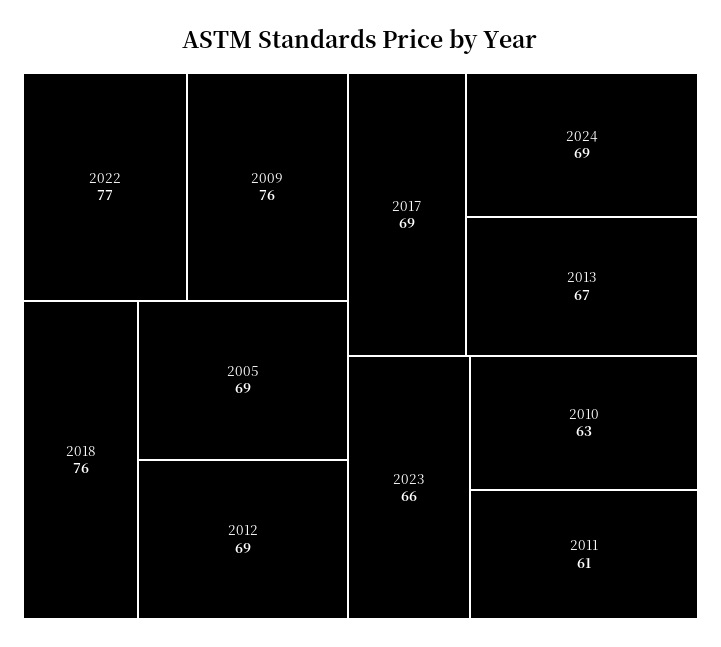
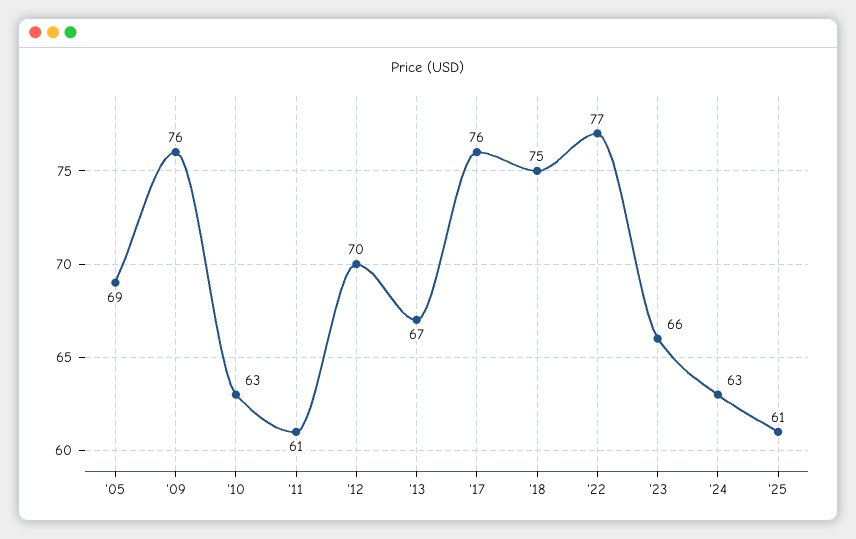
2018: 76 -> 75
2012: 69 -> 70
2017: 69 -> 76
2024: 69 -> 63
'25: none -> 61

